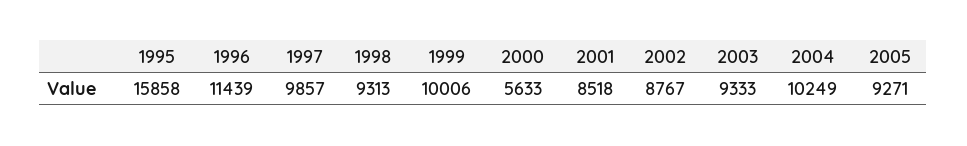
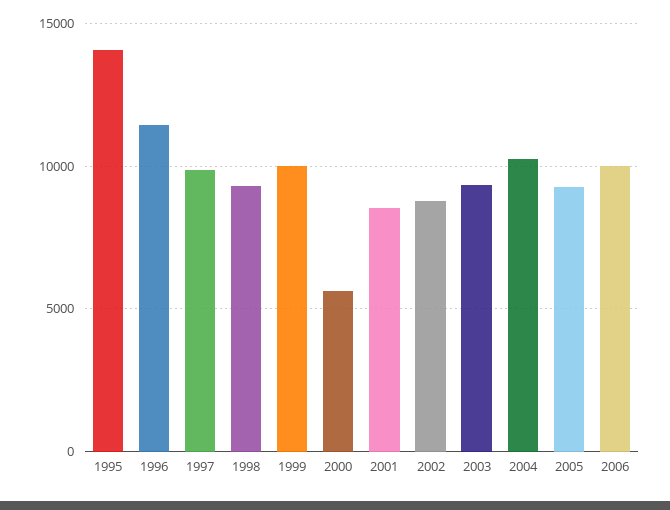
1995: 15858 -> 14000
2006: none -> 10000

